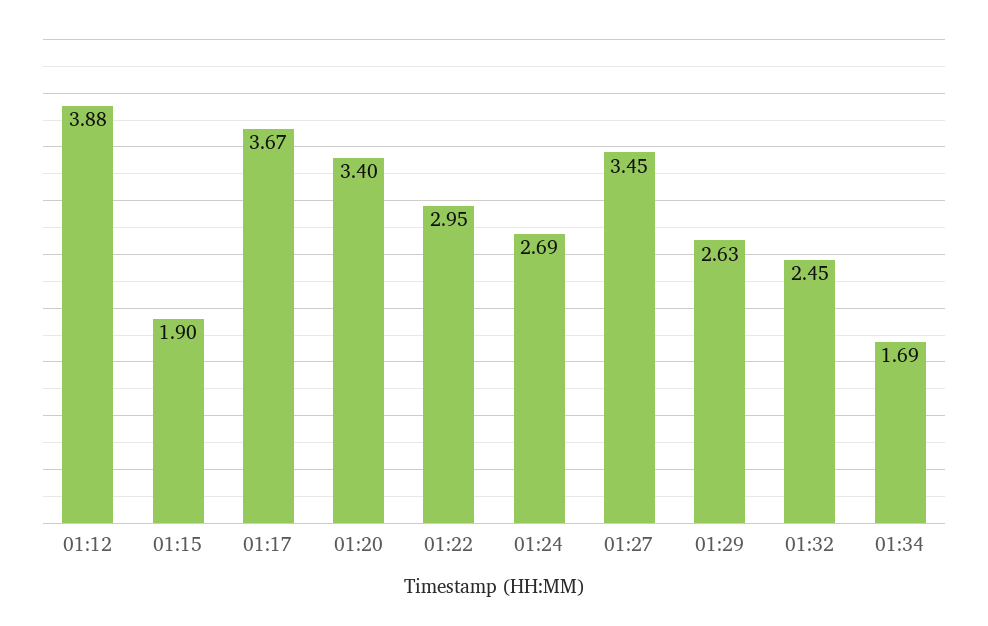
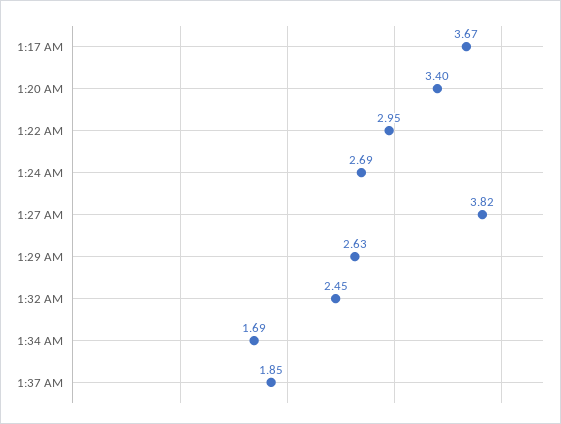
01:12: 3.88 -> none
01:15: 1.9 -> none
01:27: 3.45 -> 3.82
1:37 AM: none -> 1.85

